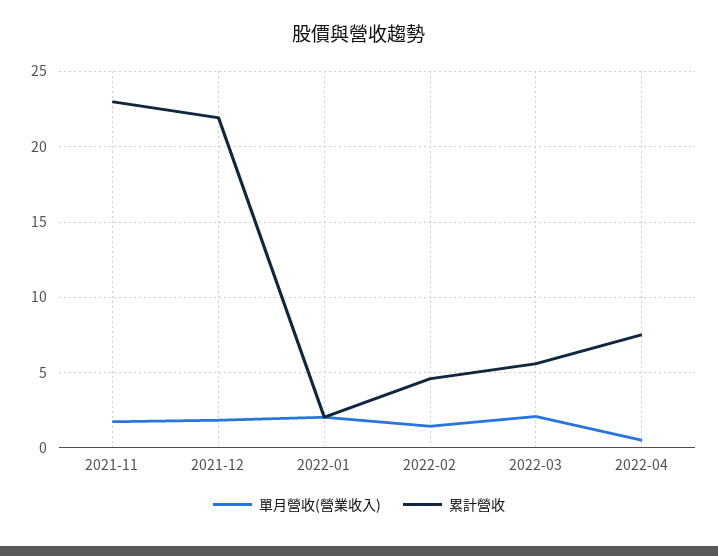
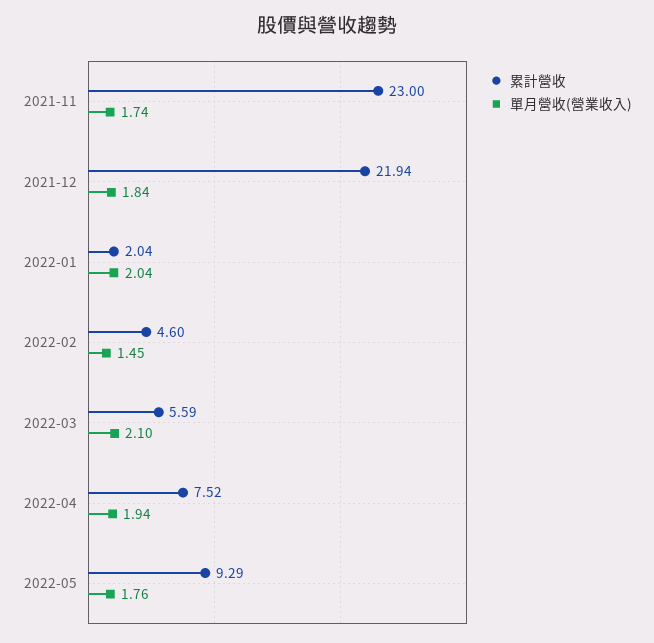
單月營收(營業收入), 2022-04: 0.5 -> 1.94
累計營收, 2022-05: none -> 9.29
單月營收(營業收入), 2022-05: none -> 1.76

